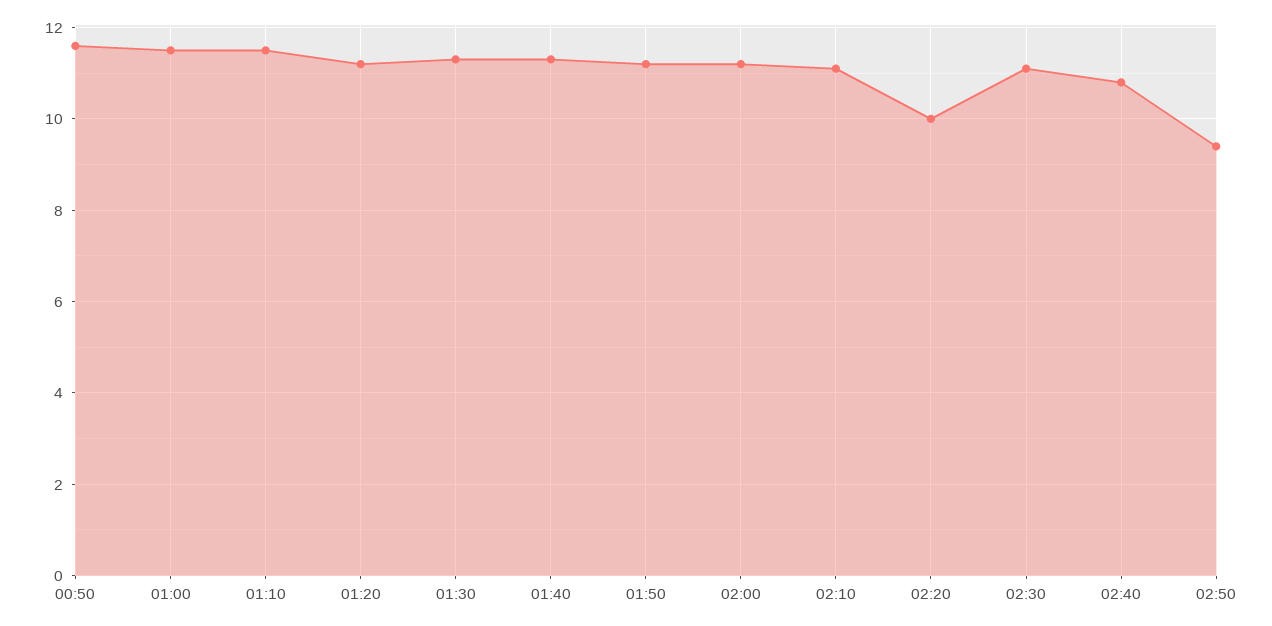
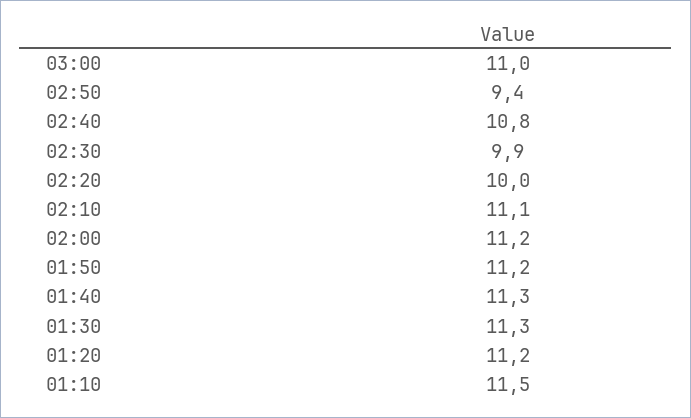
00:50: 11.5 -> none
01:00: 11.5 -> none
02:30: 11 -> 9.9
03:00: none -> 11

